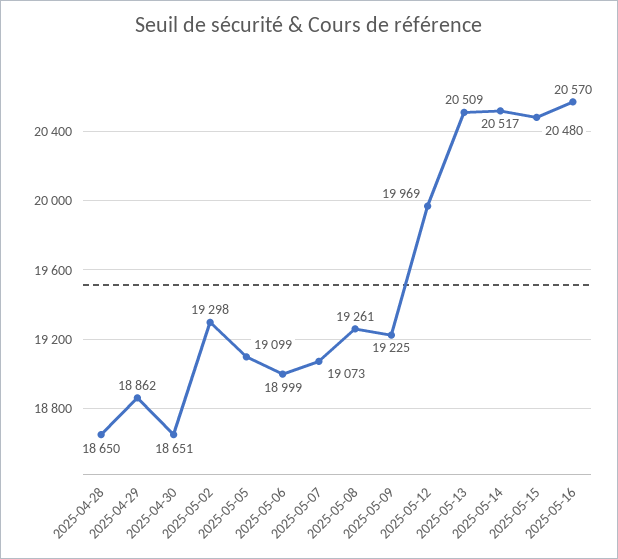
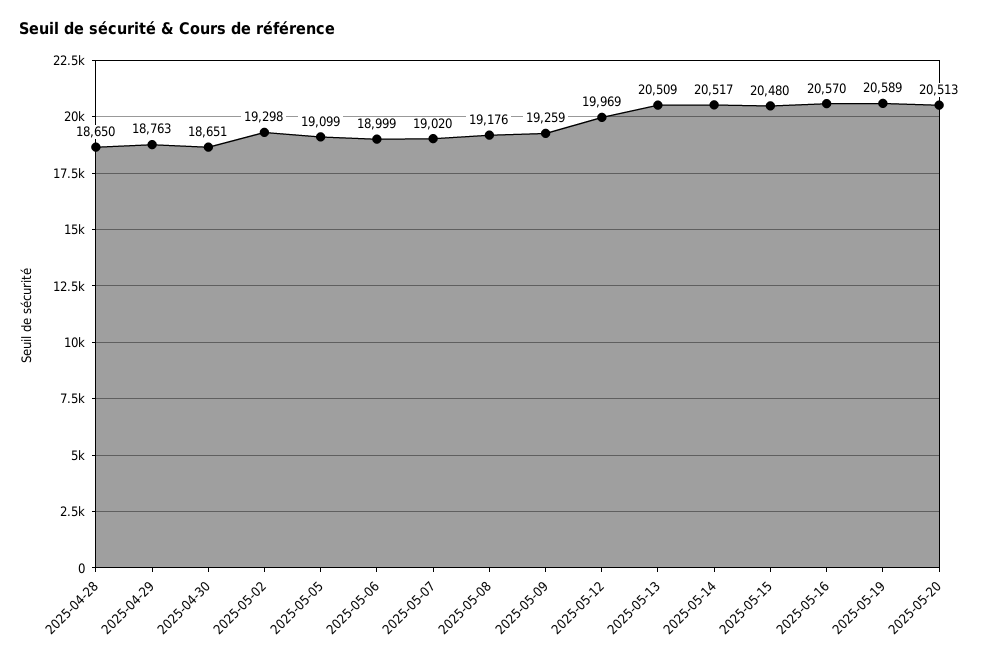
2025-04-29: 18862 -> 18763
2025-05-07: 19073 -> 19020
2025-05-08: 19261 -> 19176
2025-05-09: 19225 -> 19259
2025-05-19: none -> 20589
2025-05-20: none -> 20513

